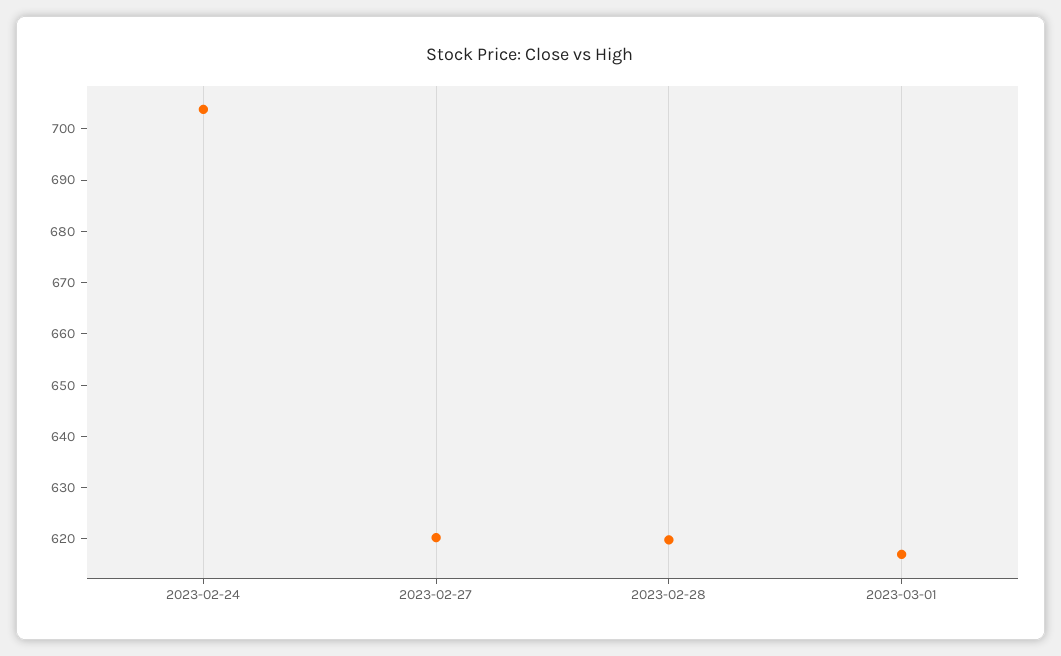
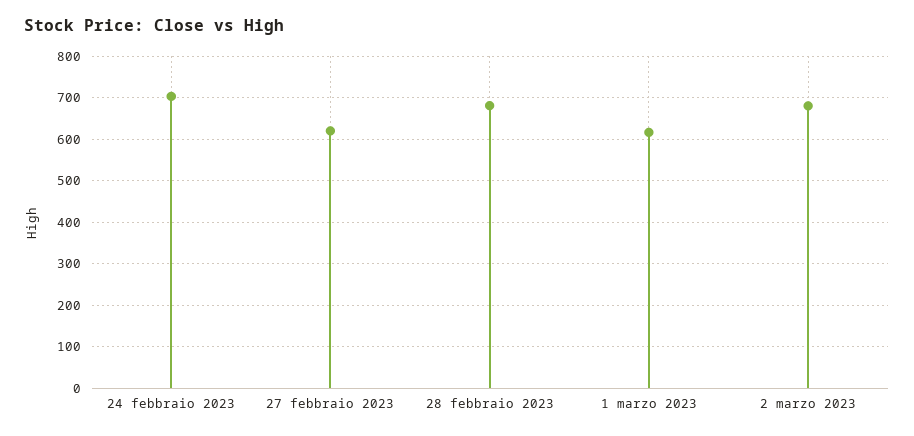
2023-02-28: 620 -> 680
2 marzo 2023: none -> 680

